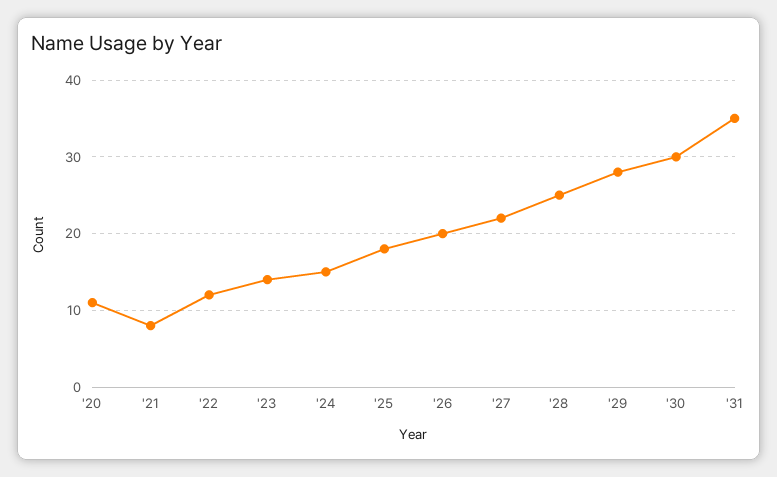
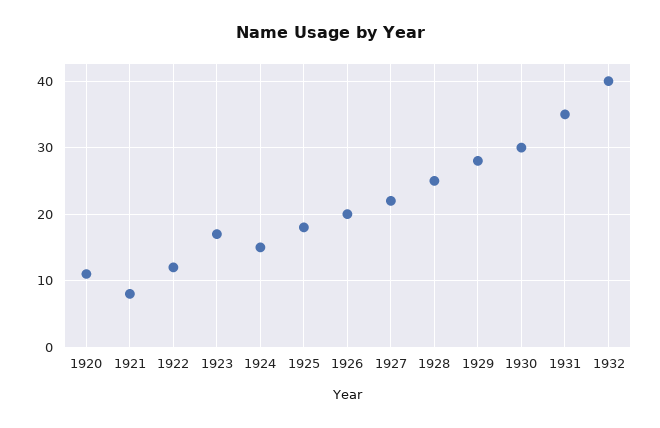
'23: 14 -> 17
1932: none -> 40

